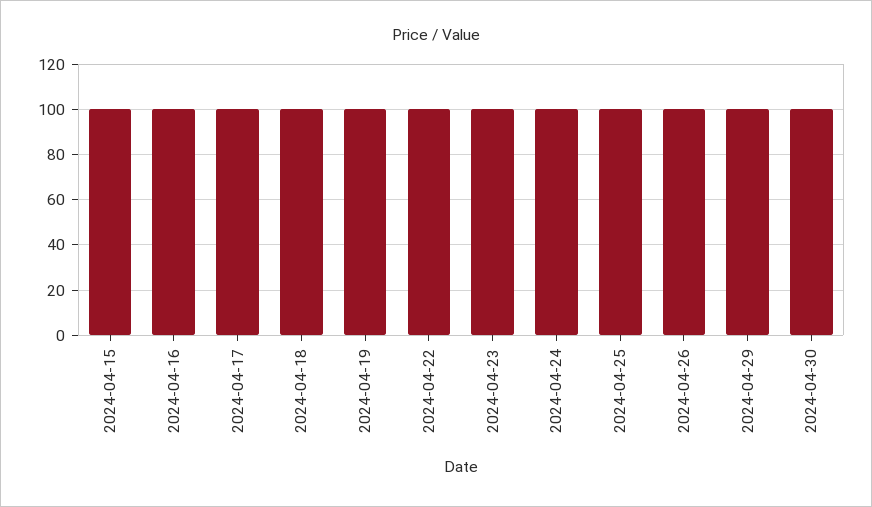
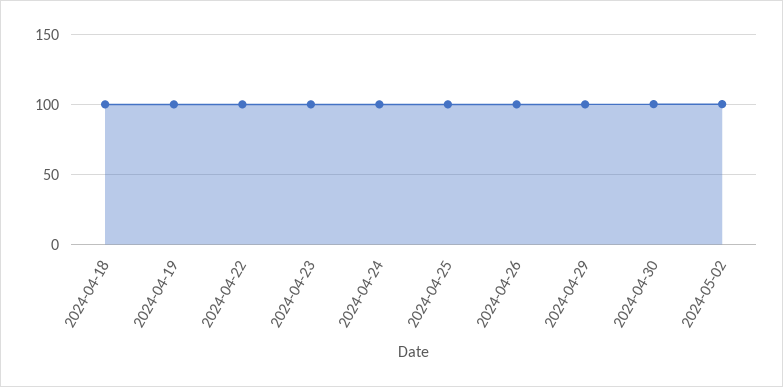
2024-04-15: 100 -> none
2024-04-16: 100 -> none
2024-04-17: 100 -> none
2024-05-02: none -> 100

